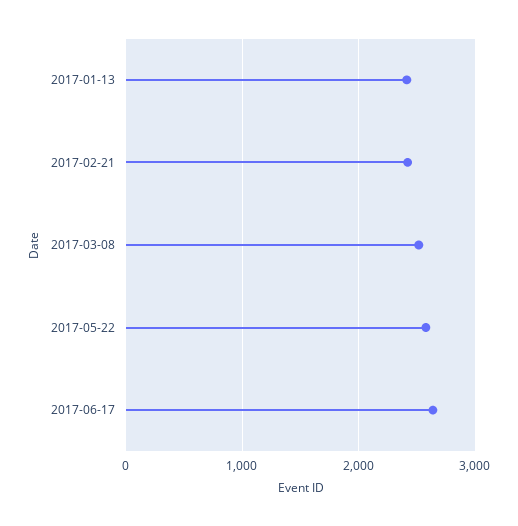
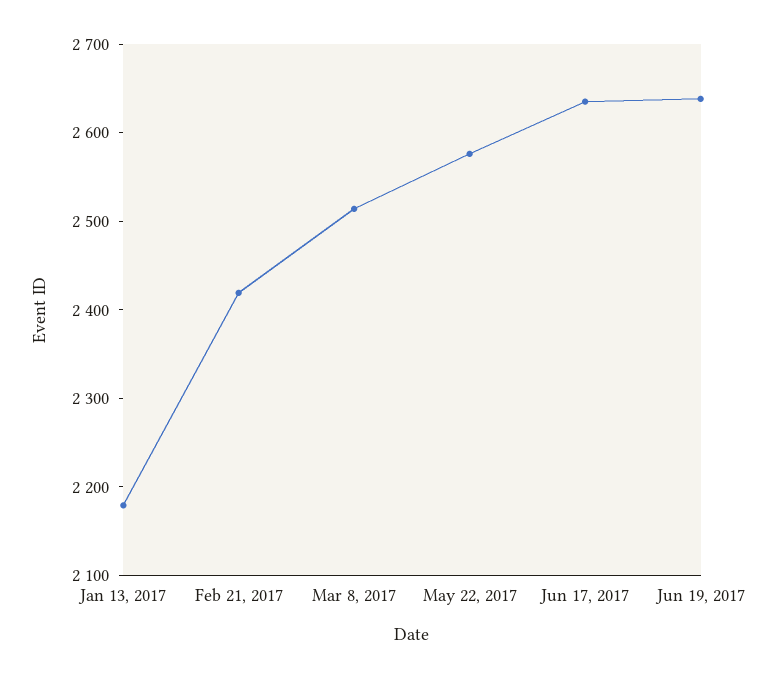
2017-01-13: 2400 -> 2180
Jun 19, 2017: none -> 2640

